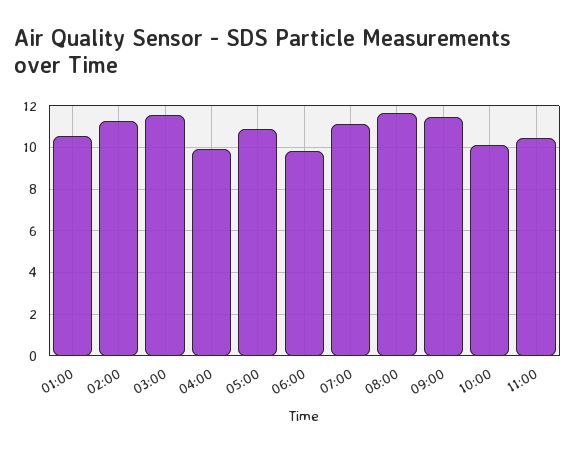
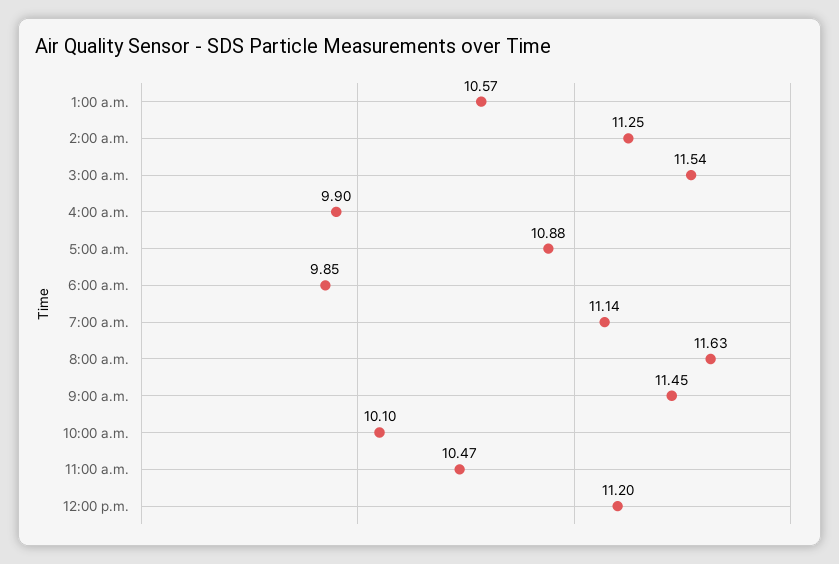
12:00 p.m.: none -> 11.2

